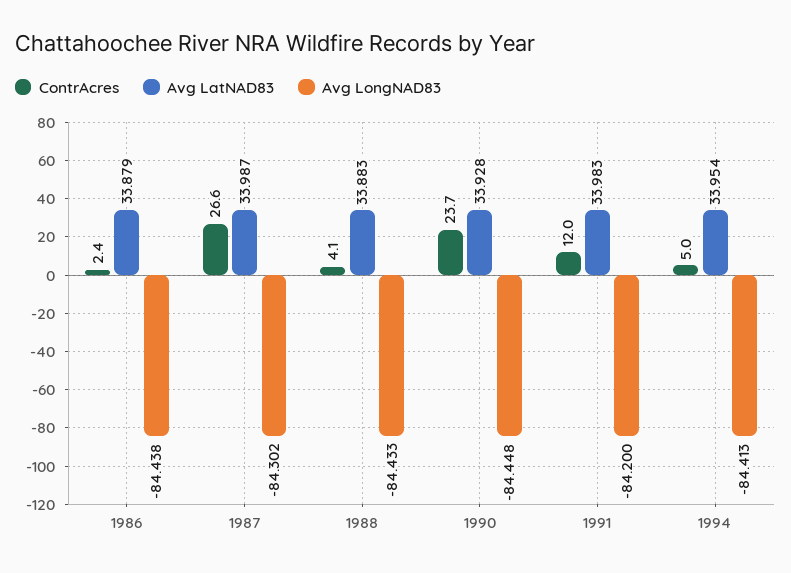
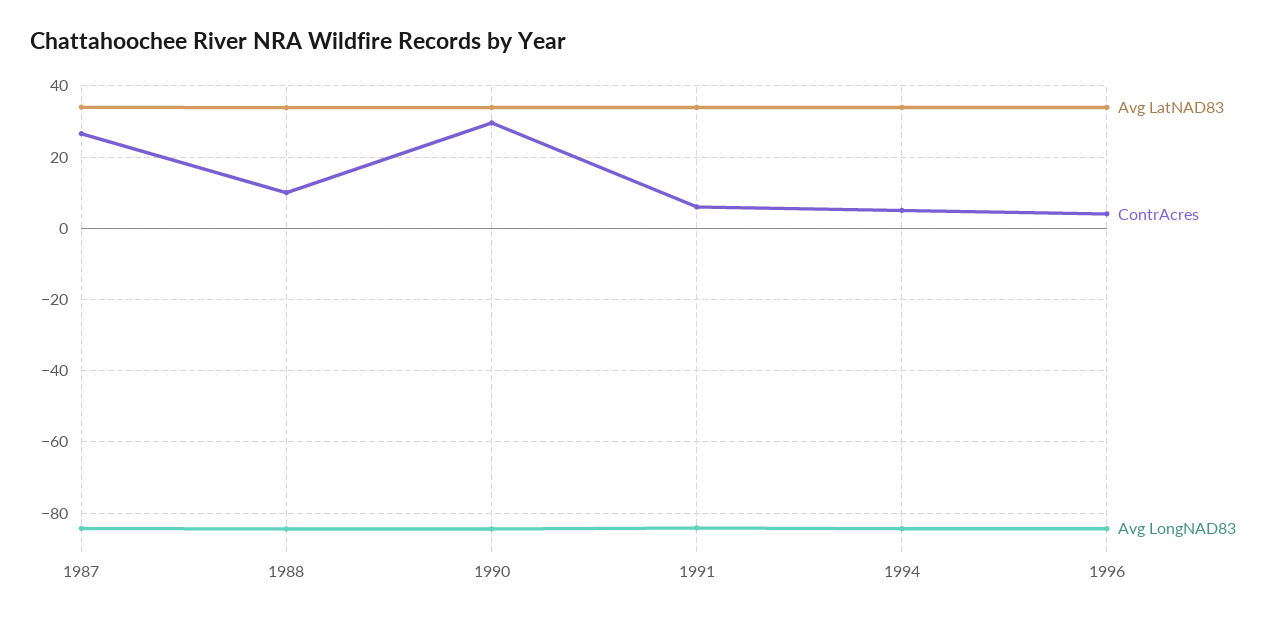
ContrAcres, 1986: 2.4 -> none
Avg LatNAD83, 1986: 33.879 -> none
Avg LongNAD83, 1986: -84.438 -> none
ContrAcres, 1988: 4.1 -> 10
ContrAcres, 1990: 23.7 -> 30
ContrAcres, 1991: 12 -> 6
Avg LatNAD83, 1996: none -> 34
ContrAcres, 1996: none -> 4
Avg LongNAD83, 1996: none -> -84

